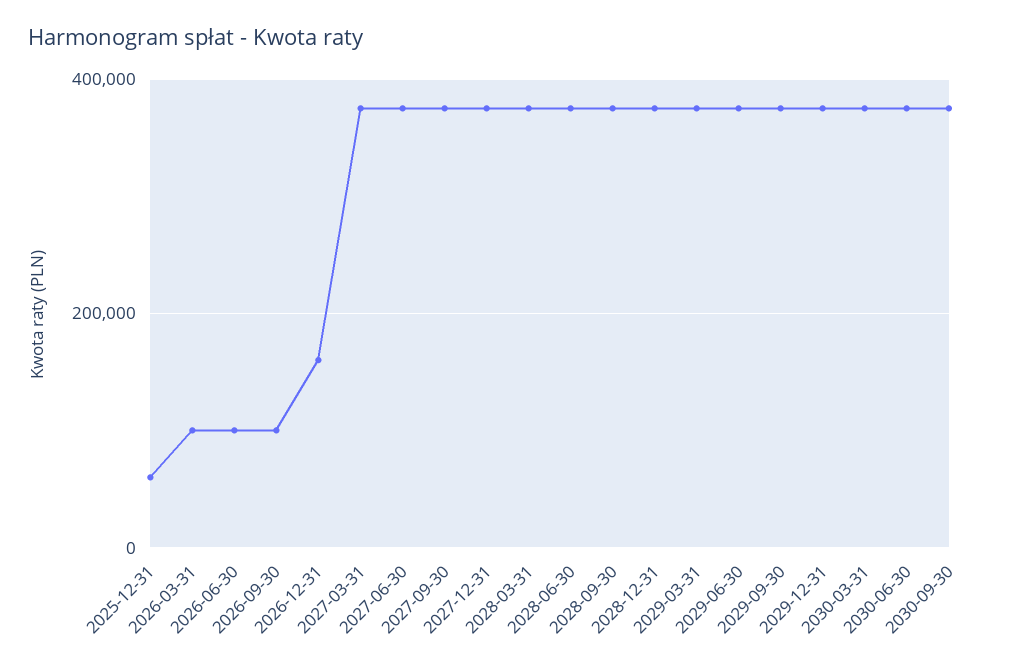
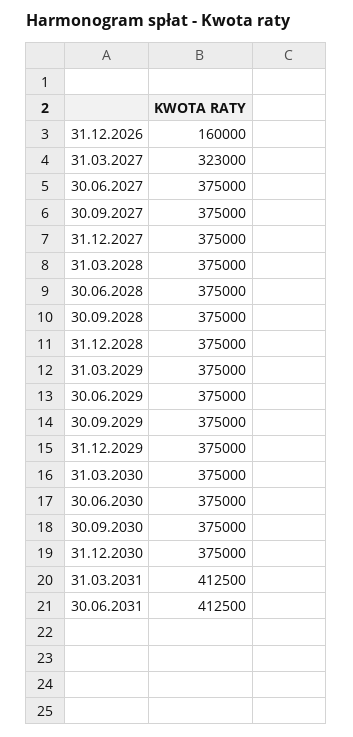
2025-12-31: 60000 -> none
2026-03-31: 100000 -> none
2026-06-30: 100000 -> none
2026-09-30: 100000 -> none
2027-03-31: 380000 -> 323000
31.12.2030: none -> 375000
31.03.2031: none -> 412500
30.06.2031: none -> 412500

